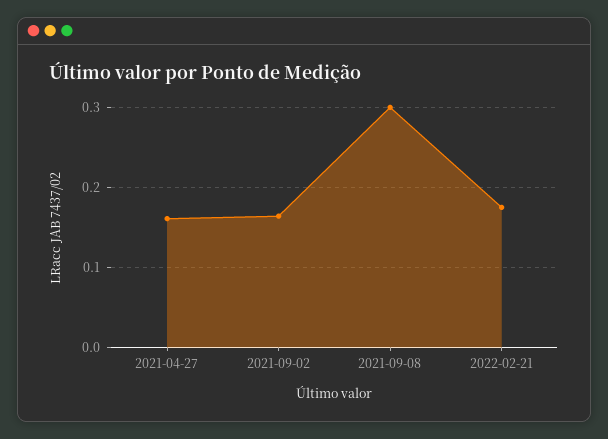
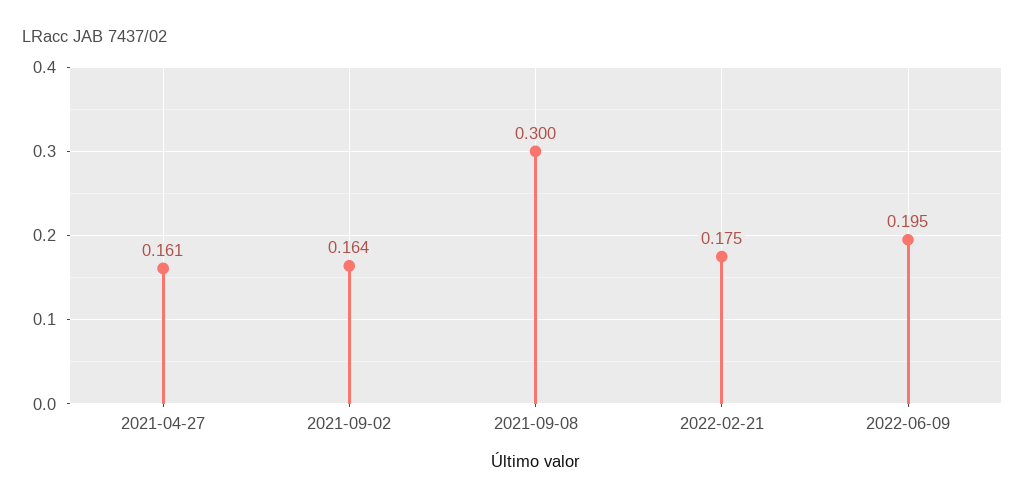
2022-06-09: none -> 0.195

